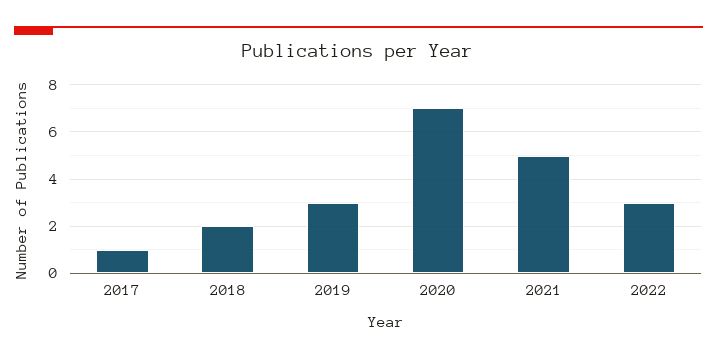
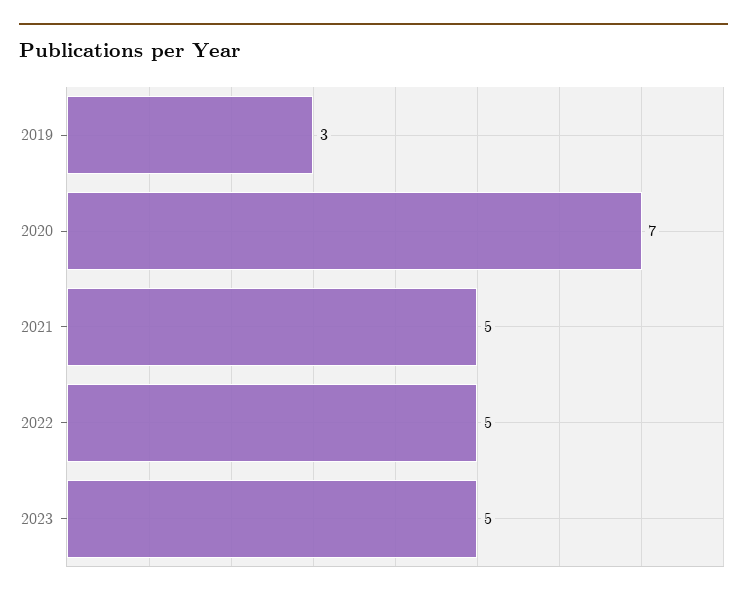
2017: 1 -> none
2018: 2 -> none
2022: 3 -> 5
2023: none -> 5

